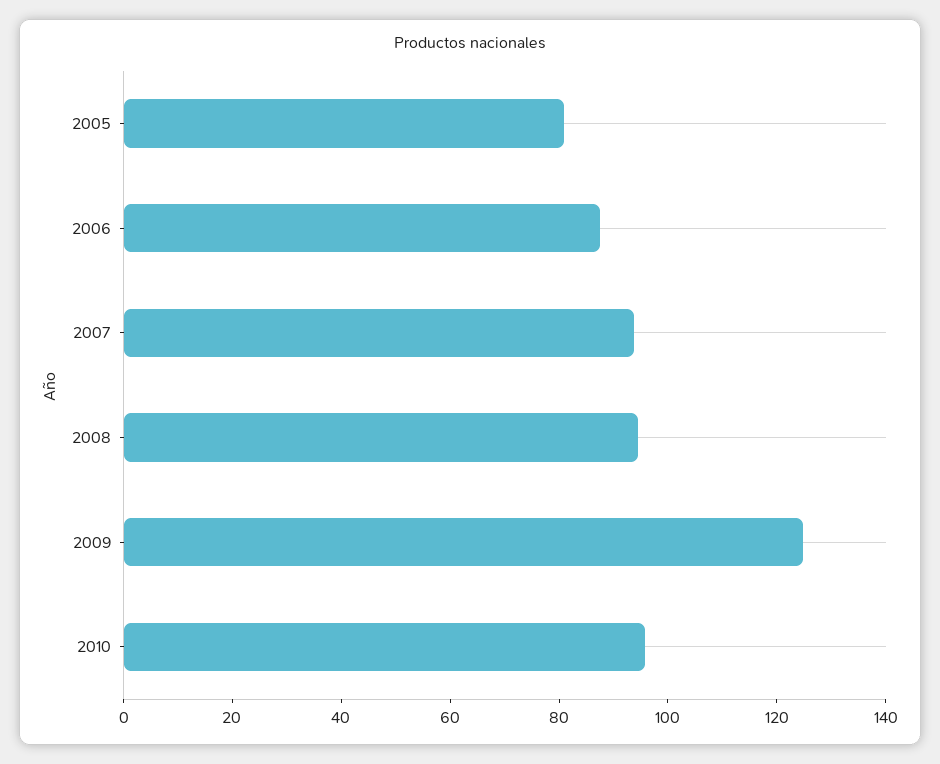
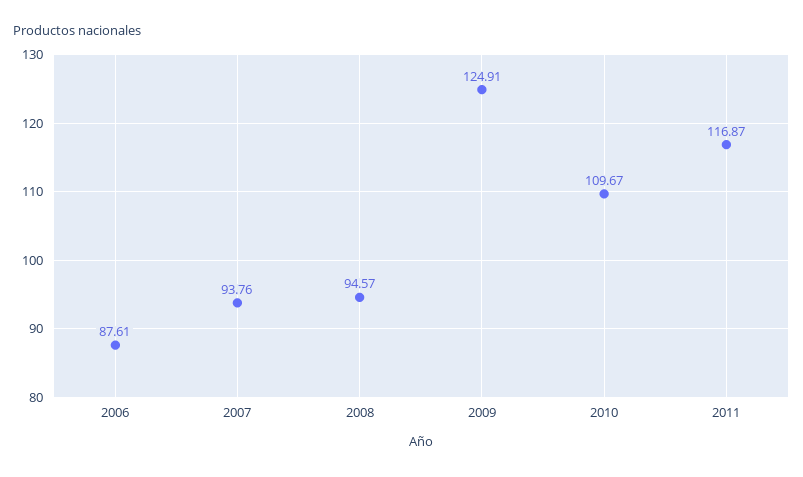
2005: 80 -> none
2010: 95 -> 109.67
2011: none -> 116.87

